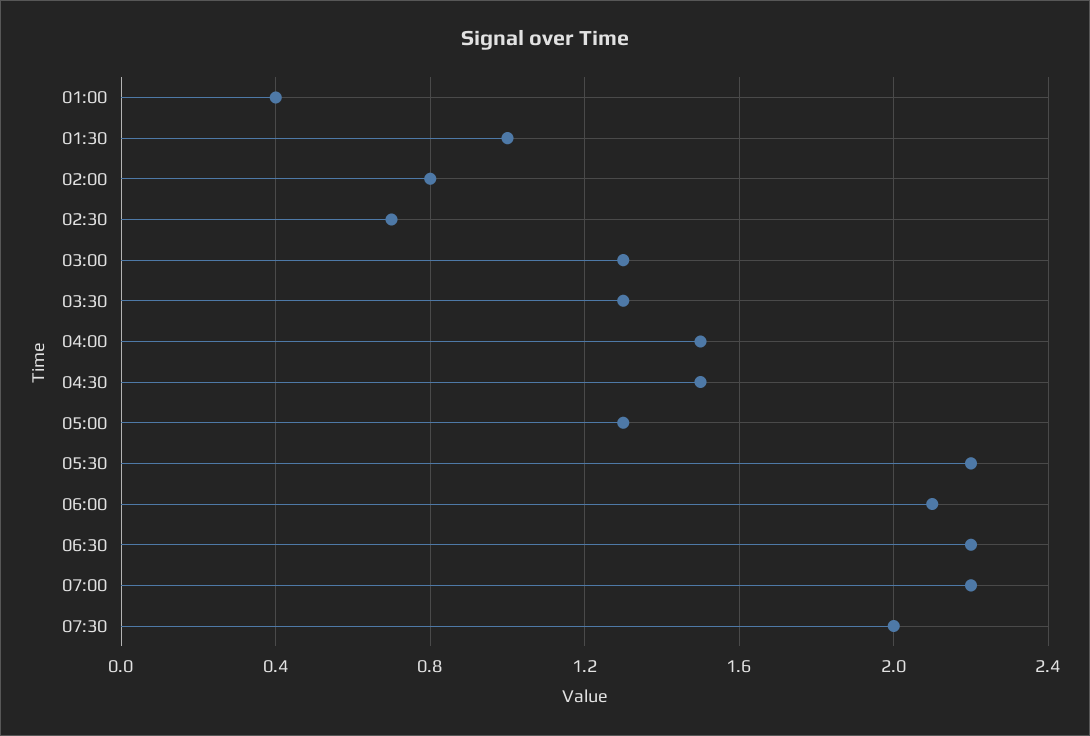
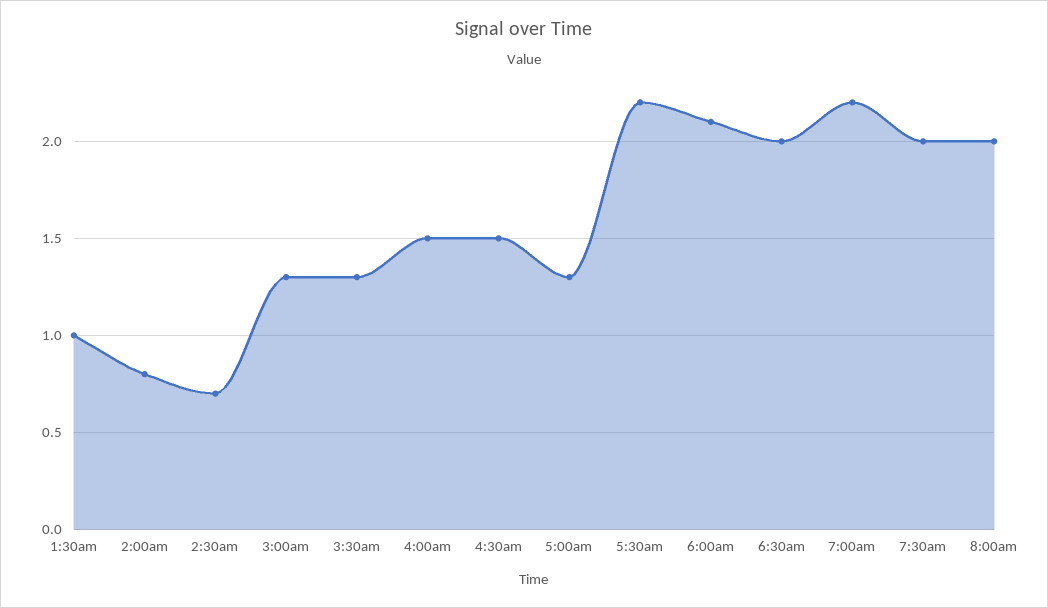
01:00: 0.4 -> none
06:30: 2.2 -> 2
8:00am: none -> 2

